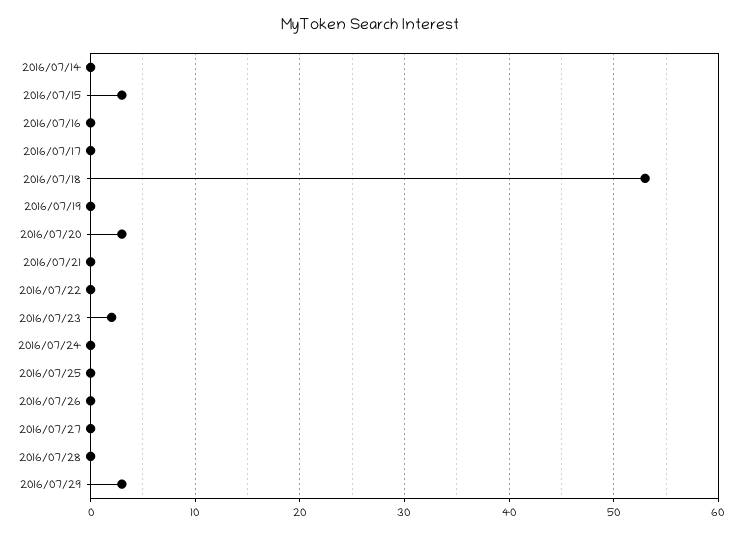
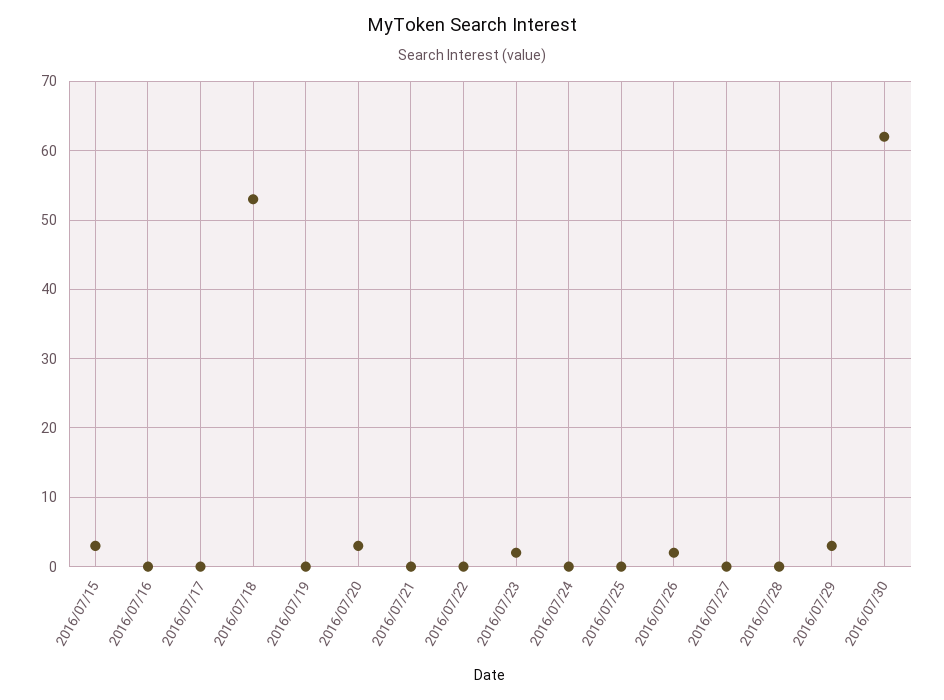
2016/07/14: 0 -> none
2016/07/26: 0 -> 2
2016/07/30: none -> 62

